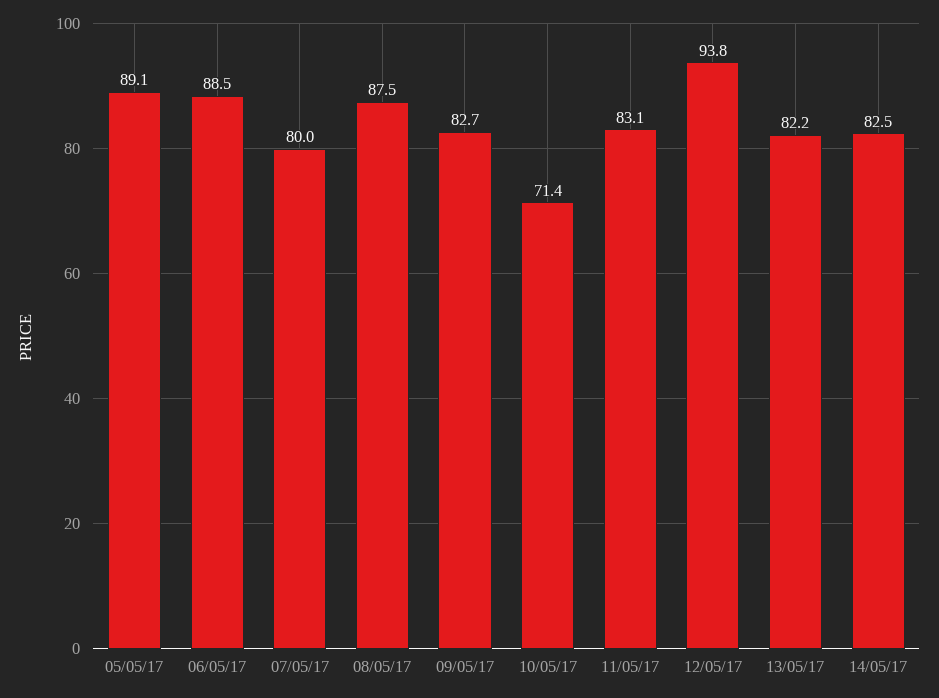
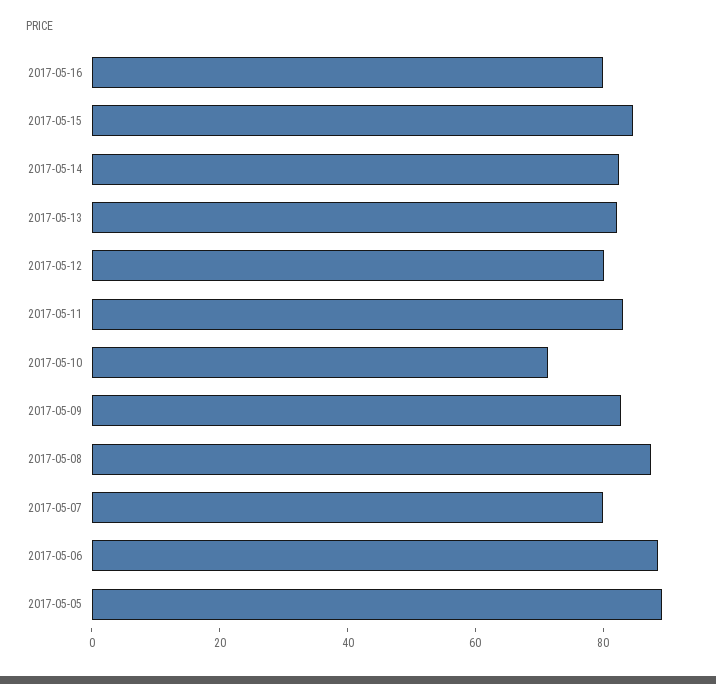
12/05/17: 93.8 -> 80
2017-05-16: none -> 80
2017-05-15: none -> 85

